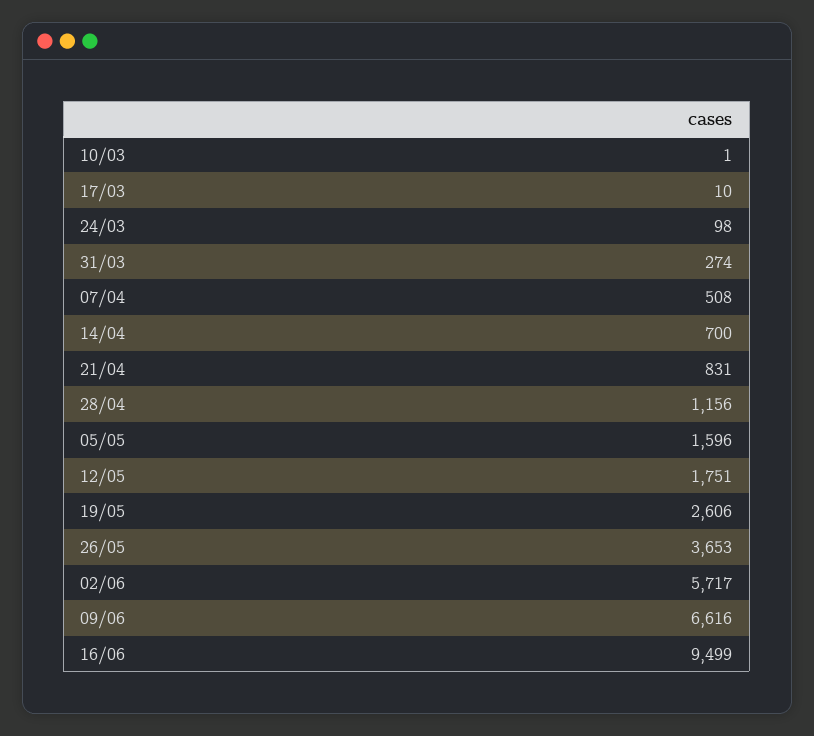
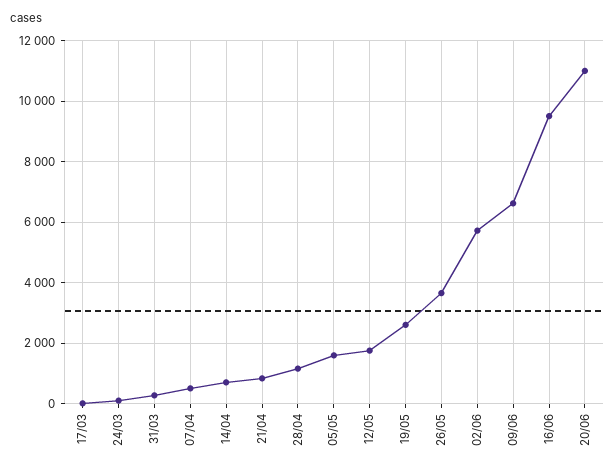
10/03: 1 -> none
20/06: none -> 11000

